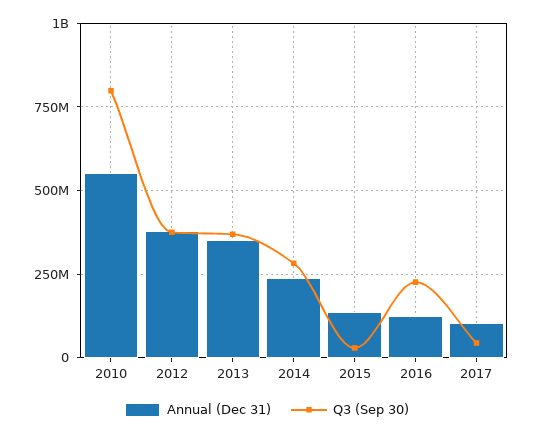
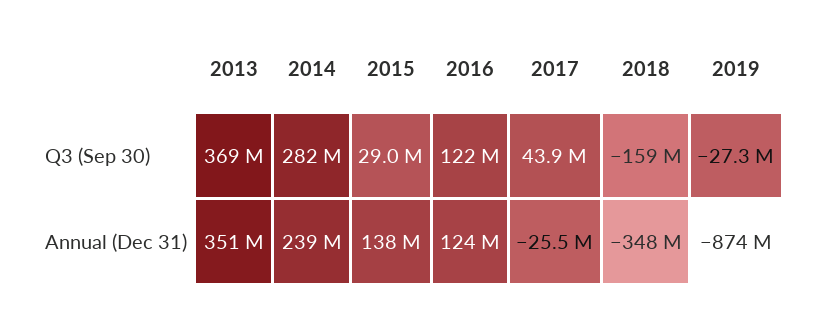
Annual (Dec 31), 2010: 550000000 -> none
Q3 (Sep 30), 2010: 800000000 -> none
Annual (Dec 31), 2012: 375000000 -> none
Q3 (Sep 30), 2012: 375000000 -> none
Q3 (Sep 30), 2016: 225000000 -> 122000000
Annual (Dec 31), 2017: 100000000 -> -25500000
Q3 (Sep 30), 2018: none -> -159000000
Q3 (Sep 30), 2019: none -> -27300000
Annual (Dec 31), 2018: none -> -348000000
Annual (Dec 31), 2019: none -> -874000000

